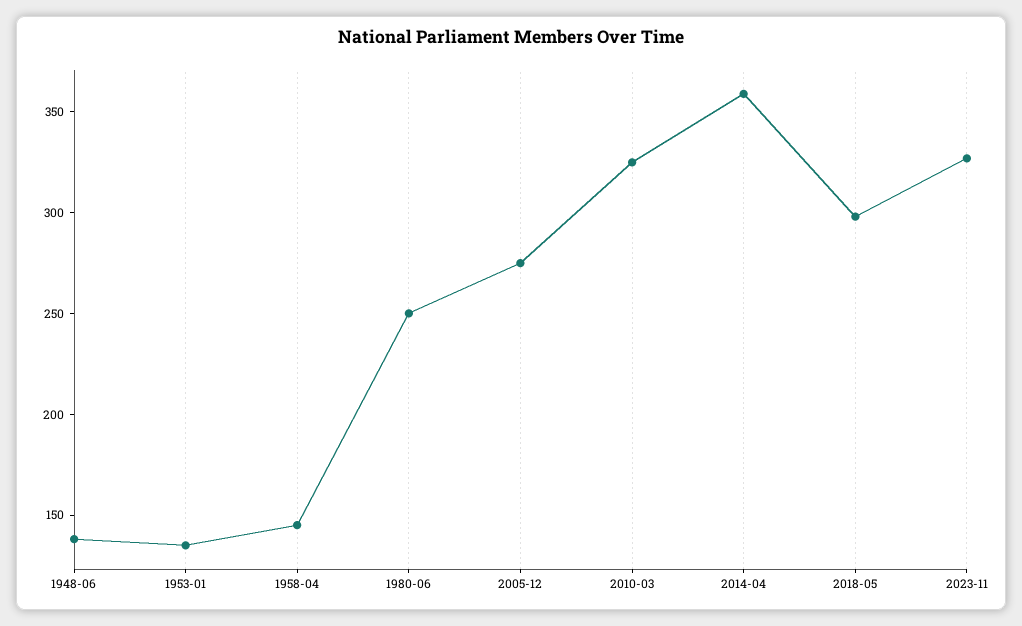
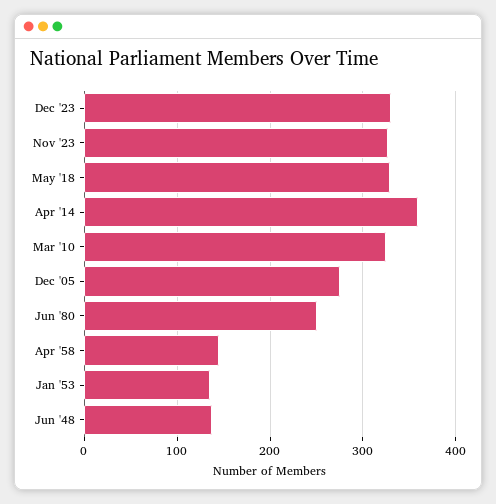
2018-05: 300 -> 330
Dec '23: none -> 330

